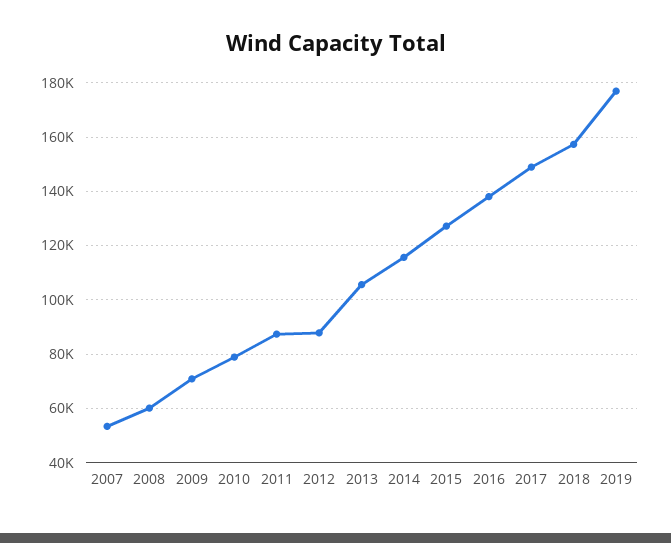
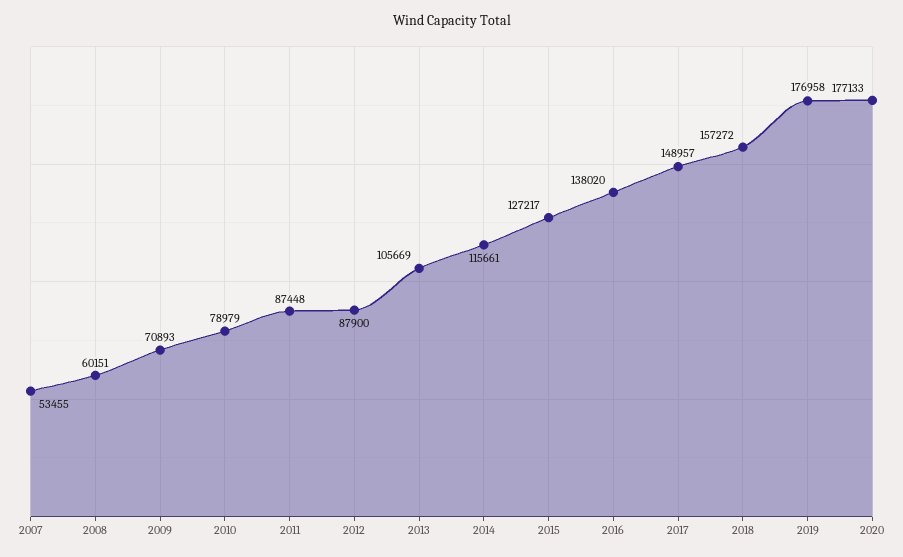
2020: none -> 177133

